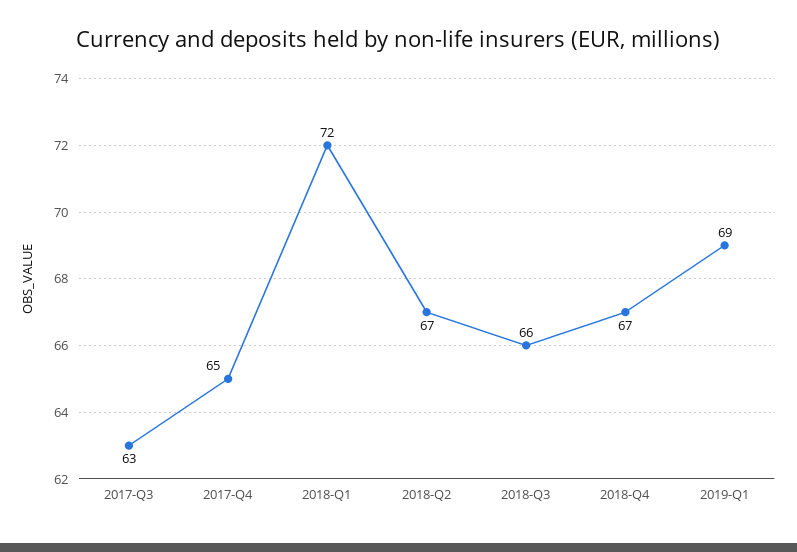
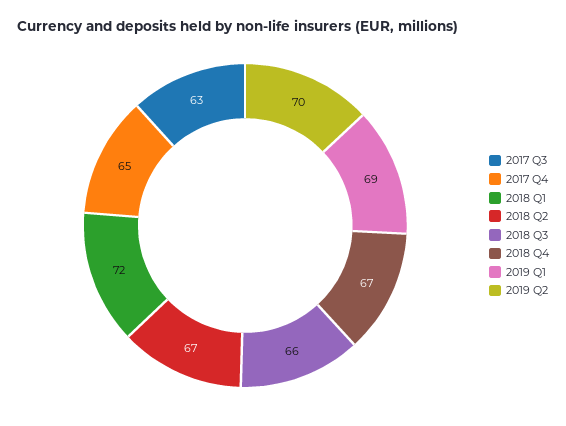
2019 Q2: none -> 70

